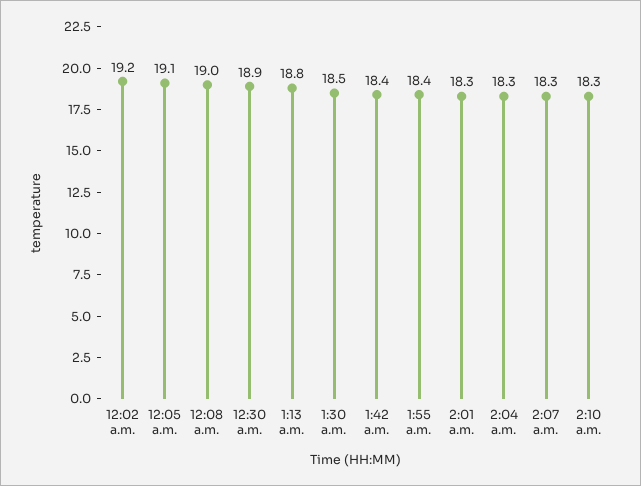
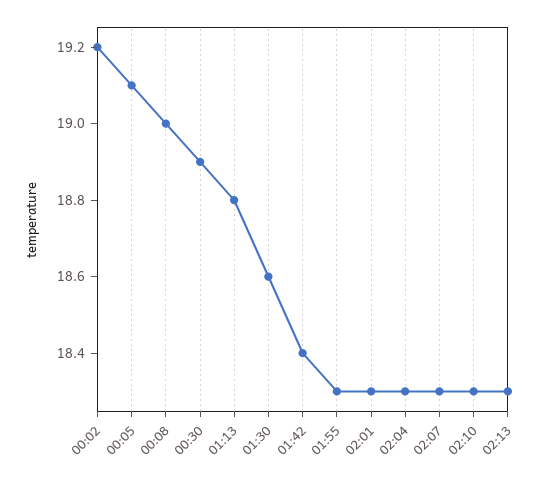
1:30 a.m.: 18.5 -> 18.6
1:55 a.m.: 18.4 -> 18.3
02:13: none -> 18.3

